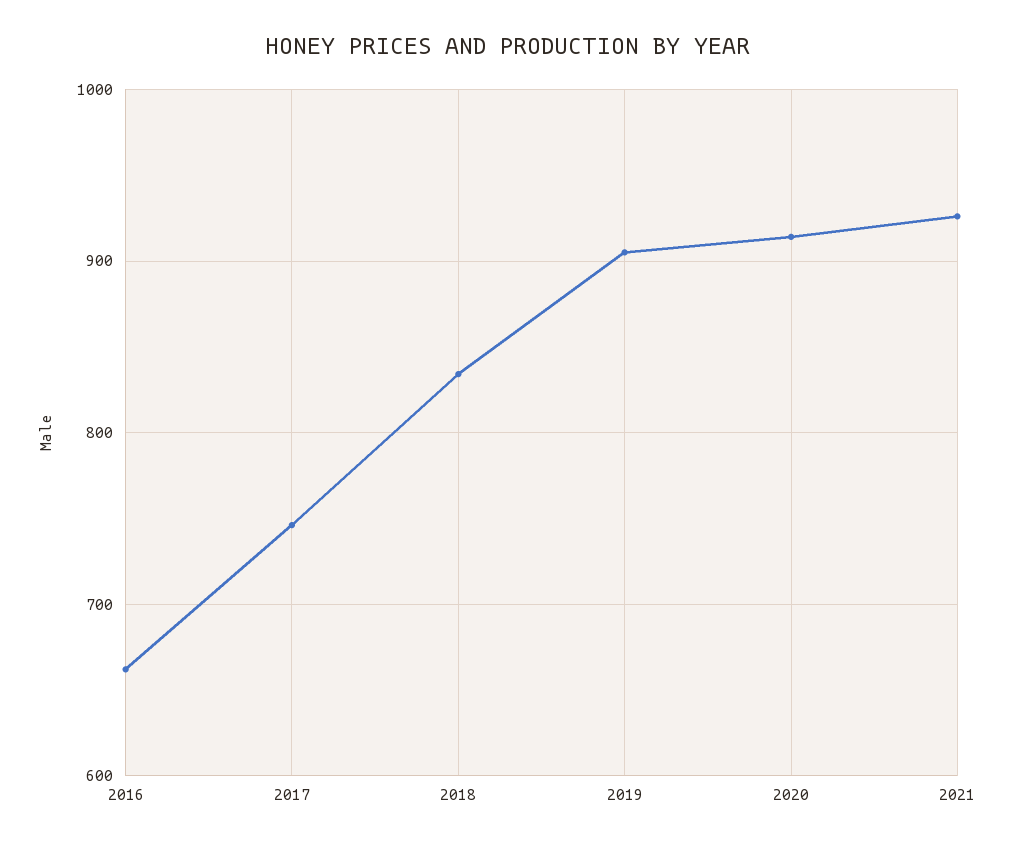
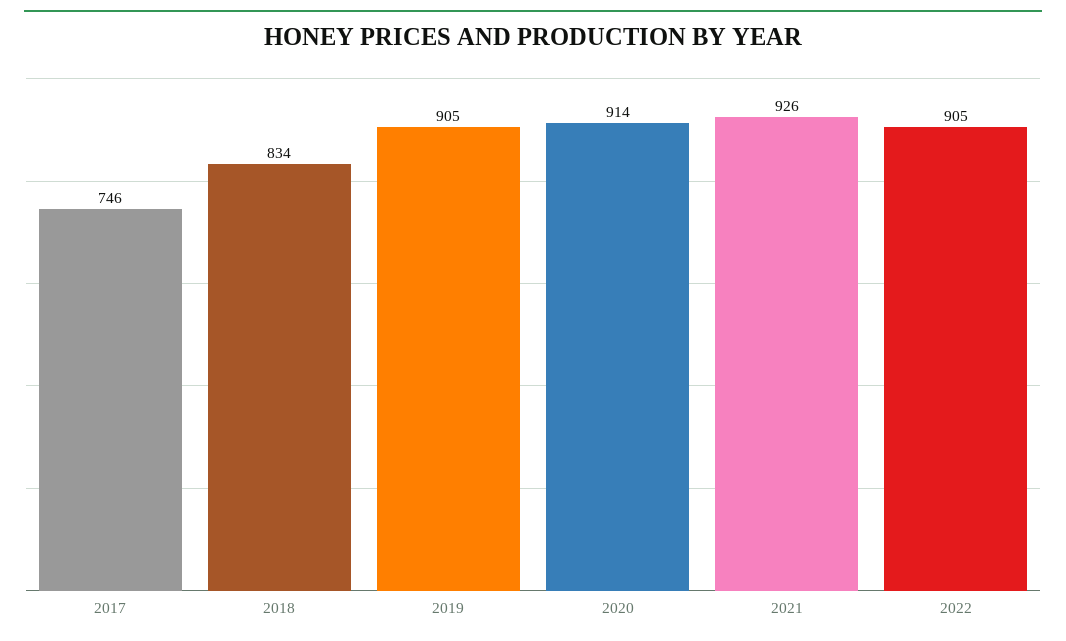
2016: 660 -> none
2022: none -> 905

